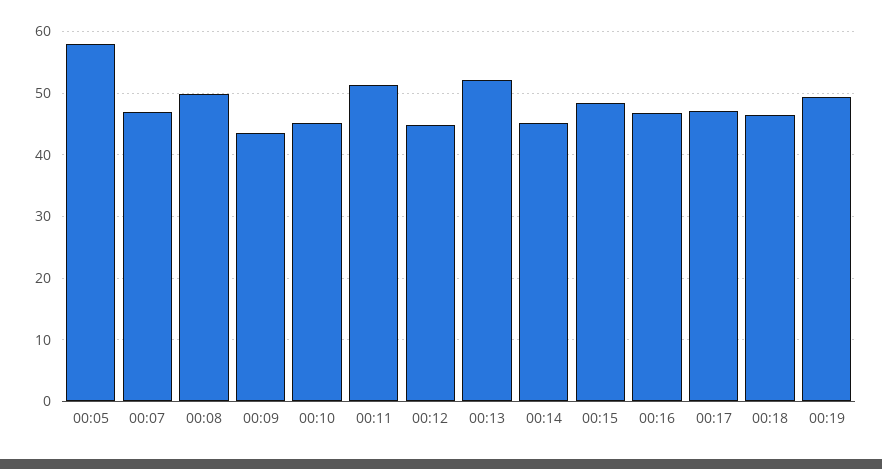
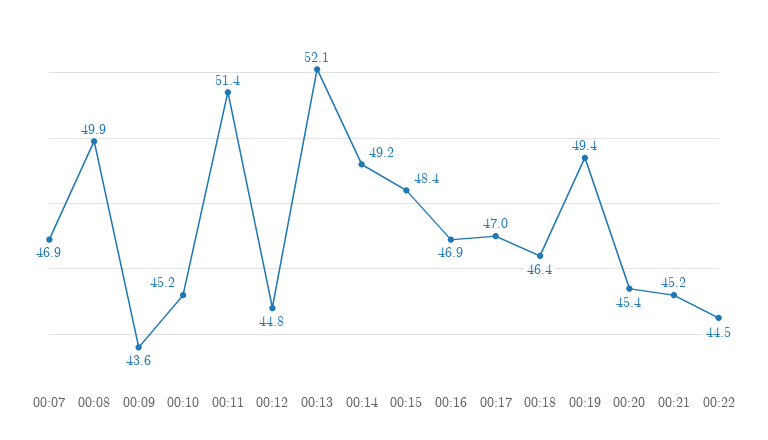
00:05: 58 -> none
00:14: 45 -> 49.2
00:20: none -> 45.4
00:21: none -> 45.2
00:22: none -> 44.5

